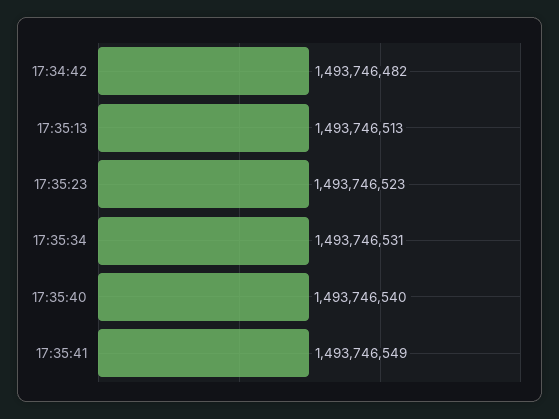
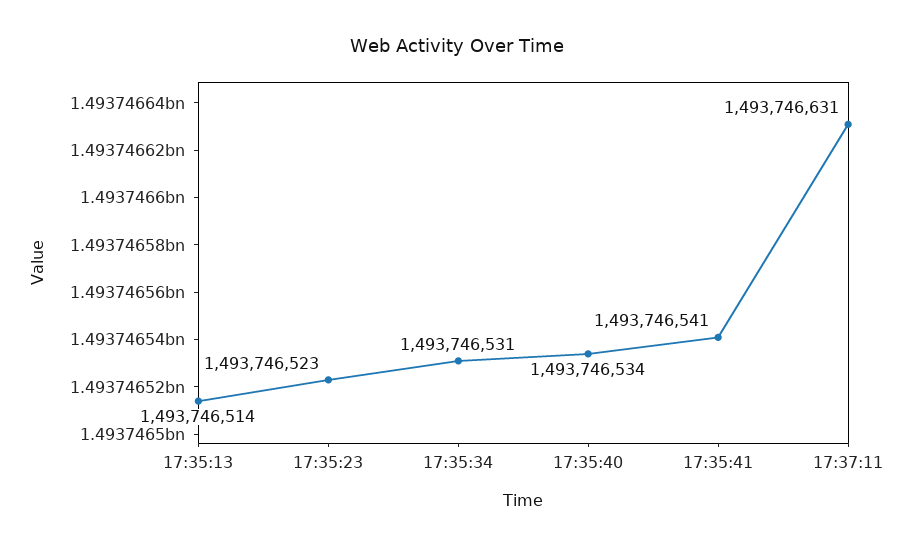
17:34:42: 1493746482 -> none
17:35:13: 1493746513 -> 1493746514
17:35:40: 1493746540 -> 1493746534
17:35:41: 1493746549 -> 1493746541
17:37:11: none -> 1493746631

